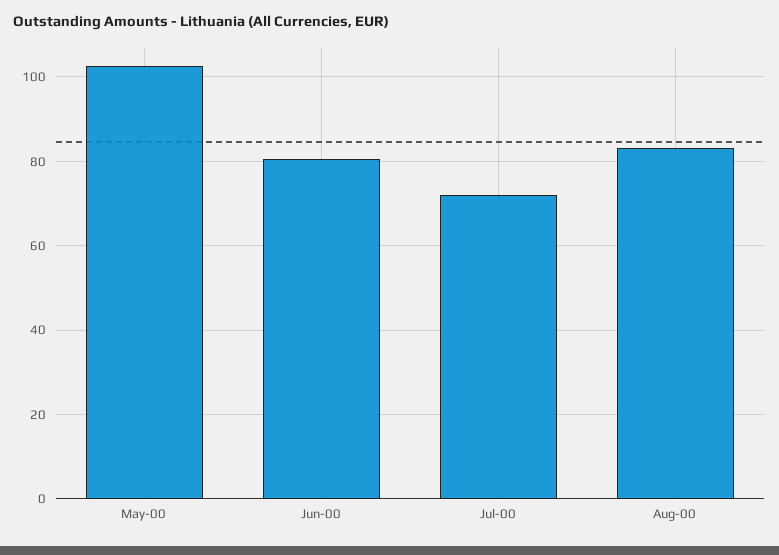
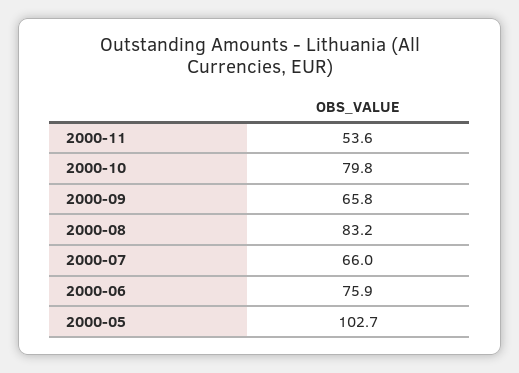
Jun-00: 80 -> 75.9
Jul-00: 72 -> 66
2000-11: none -> 53.6
2000-10: none -> 79.8
2000-09: none -> 65.8

